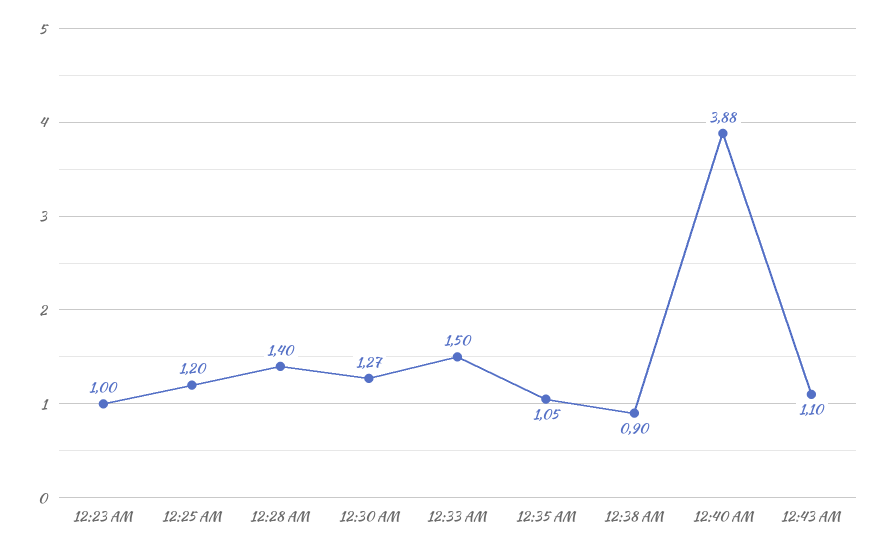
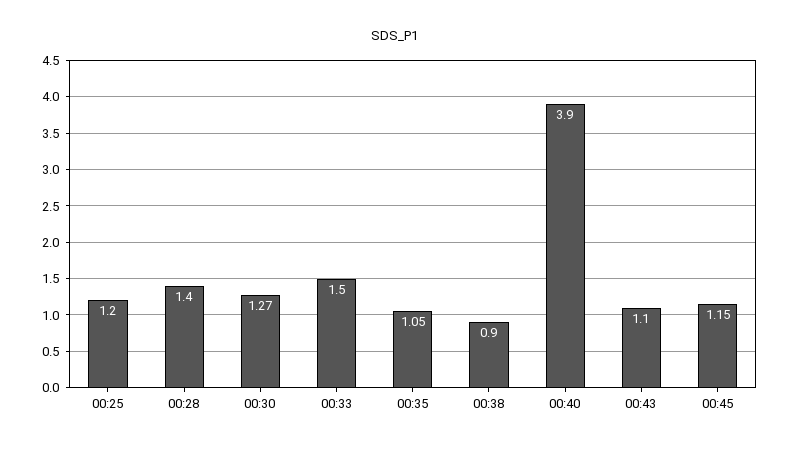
12:23 AM: 1 -> none
12:40 AM: 3.88 -> 3.9
00:45: none -> 1.15

